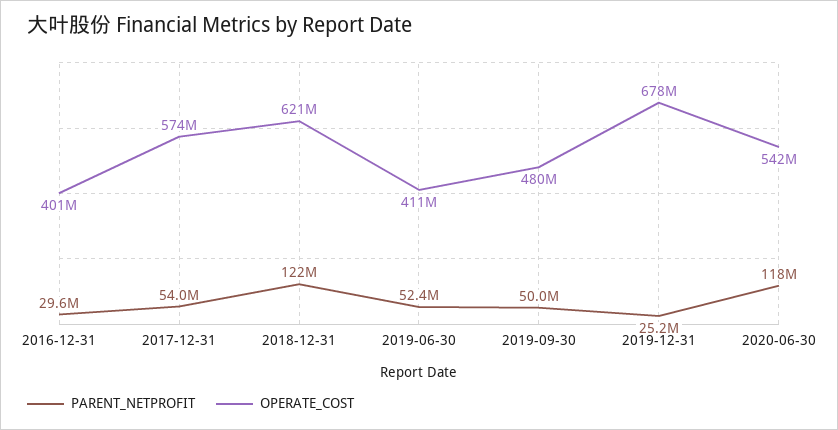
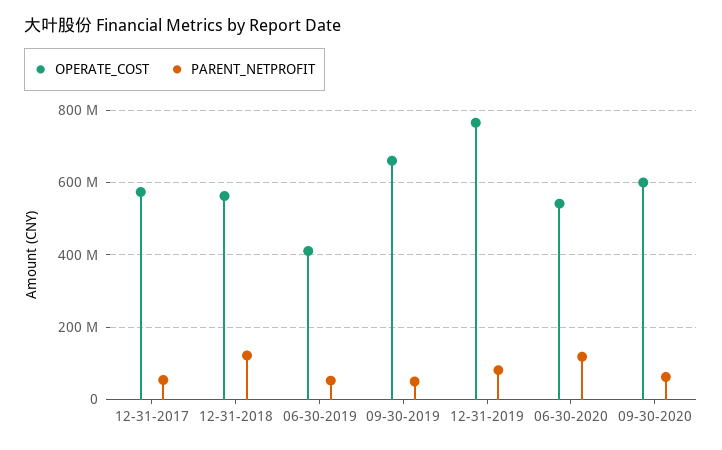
PARENT_NETPROFIT, 2016-12-31: 29600000 -> none
OPERATE_COST, 2016-12-31: 401000000 -> none
OPERATE_COST, 2018-12-31: 621000000 -> 560000000
OPERATE_COST, 2019-09-30: 480000000 -> 660000000
PARENT_NETPROFIT, 2019-12-31: 25200000 -> 80000000
OPERATE_COST, 2019-12-31: 678000000 -> 760000000
OPERATE_COST, 09-30-2020: none -> 600000000
PARENT_NETPROFIT, 09-30-2020: none -> 60000000

